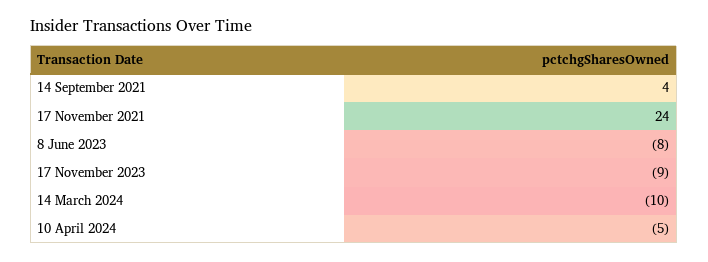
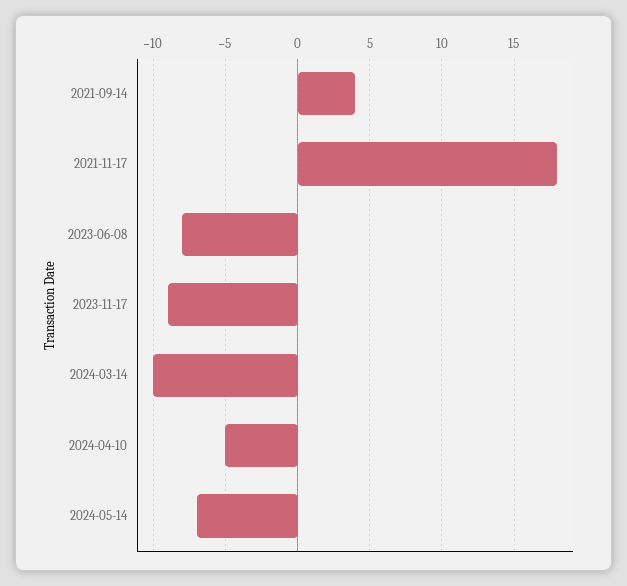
17 November 2021: 24 -> 18
2024-05-14: none -> -7

